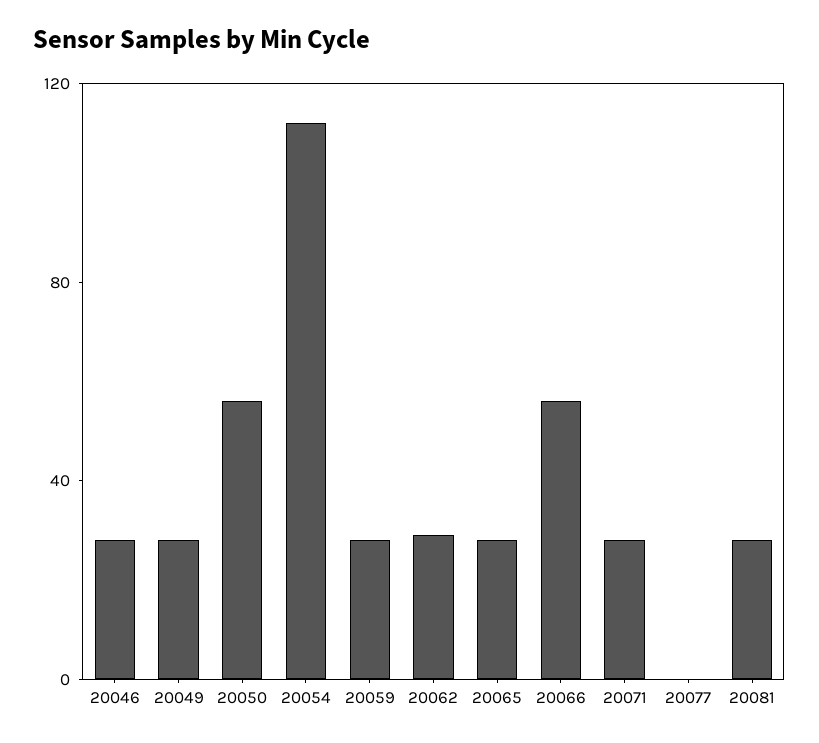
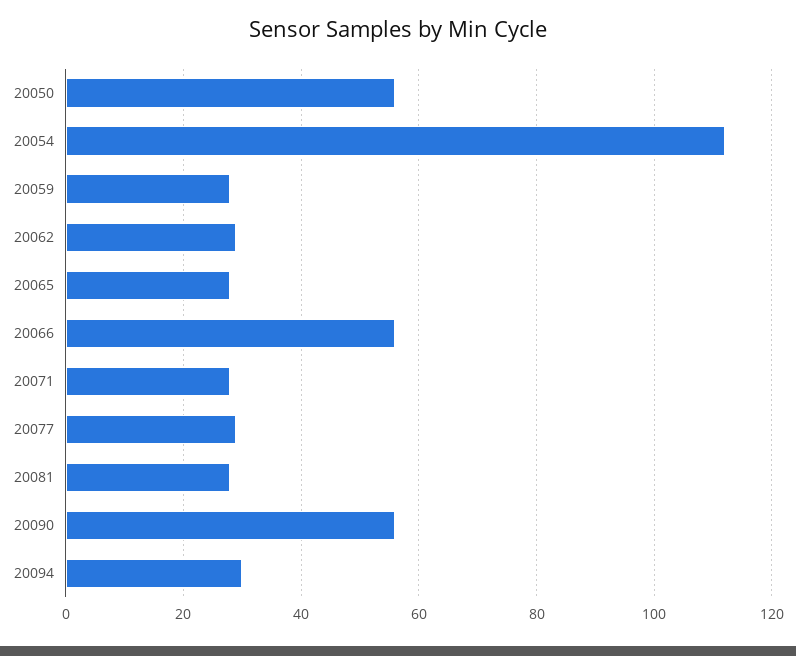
20046: 30 -> none
20049: 30 -> none
20077: 0 -> 30
20090: none -> 55
20094: none -> 30

